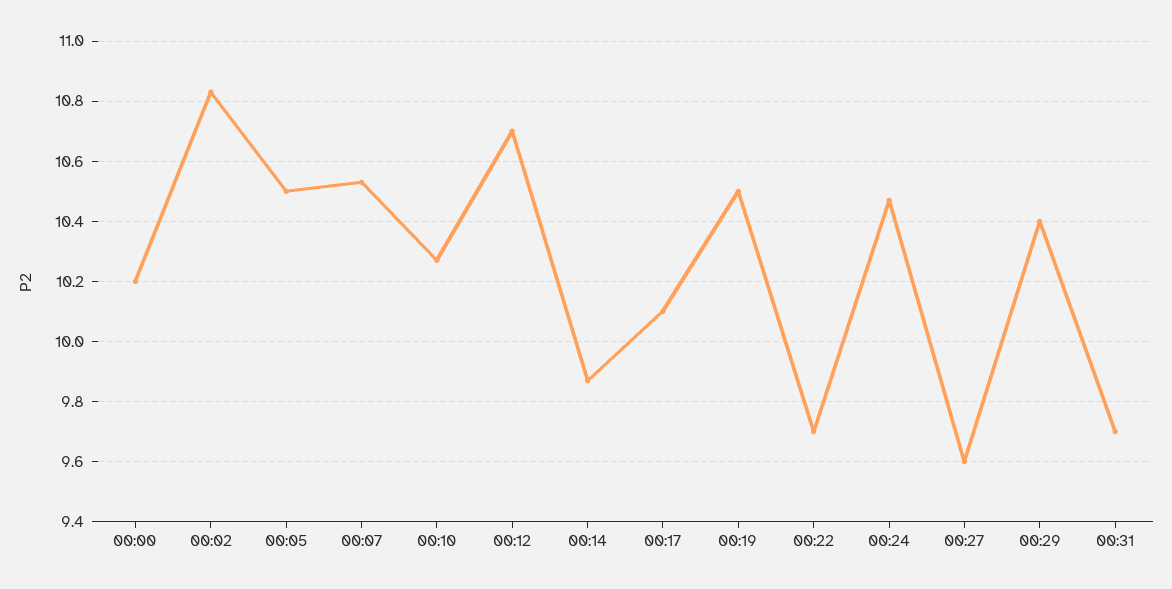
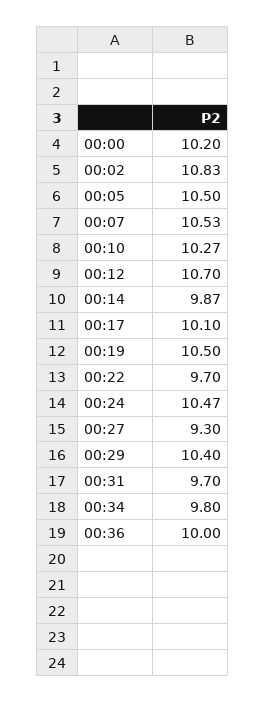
00:27: 9.6 -> 9.3
00:34: none -> 9.8
00:36: none -> 10

